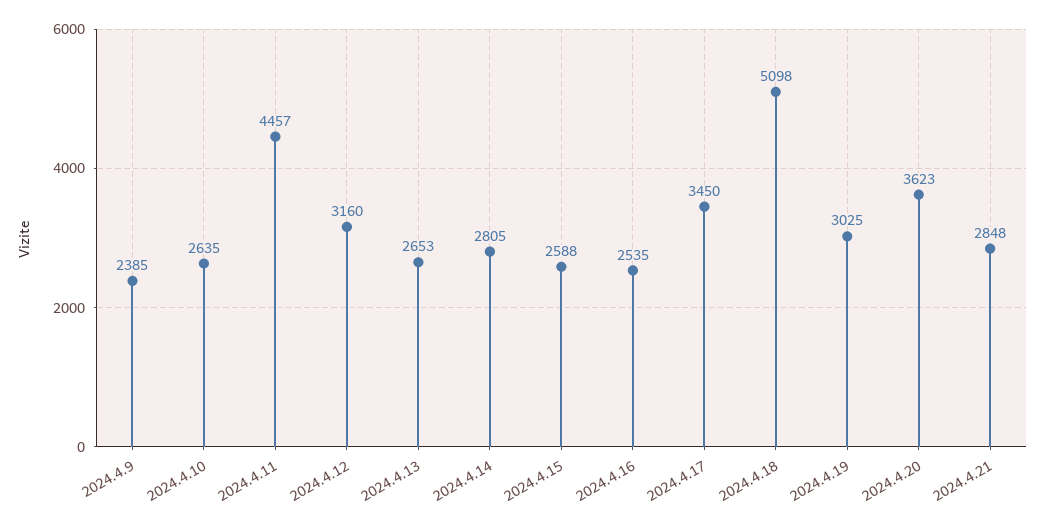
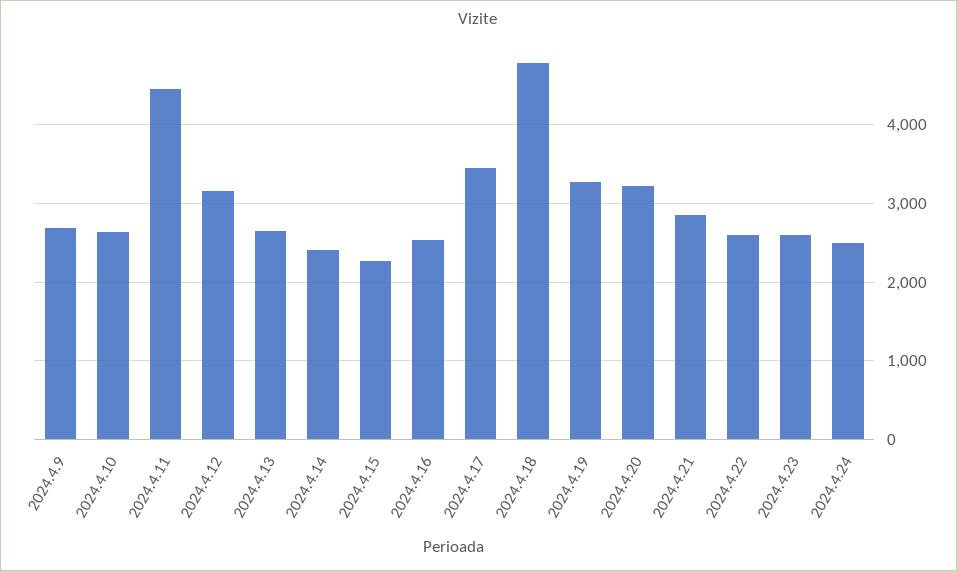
2024.4.9: 2385 -> 2700
2024.4.14: 2805 -> 2400
2024.4.15: 2588 -> 2300
2024.4.18: 5098 -> 4800
2024.4.19: 3025 -> 3300
2024.4.20: 3623 -> 3200
2024.4.22: none -> 2600
2024.4.23: none -> 2600
2024.4.24: none -> 2500

